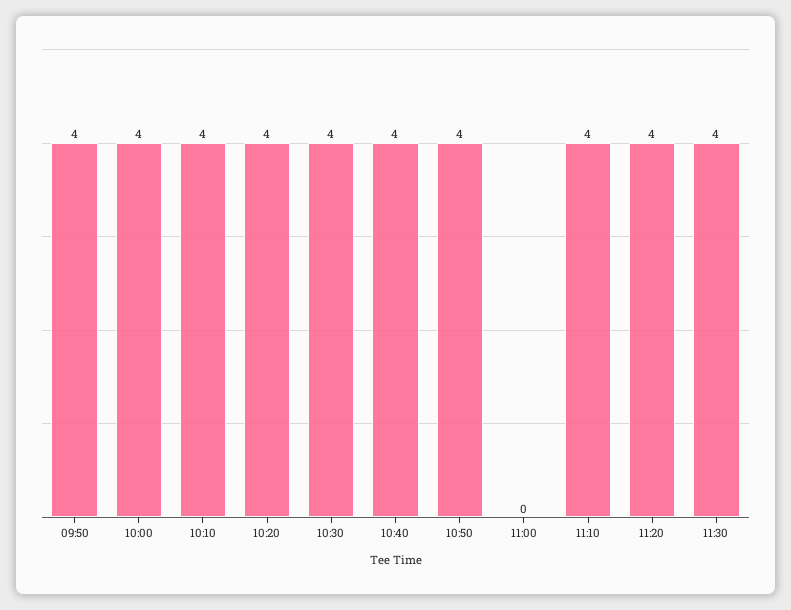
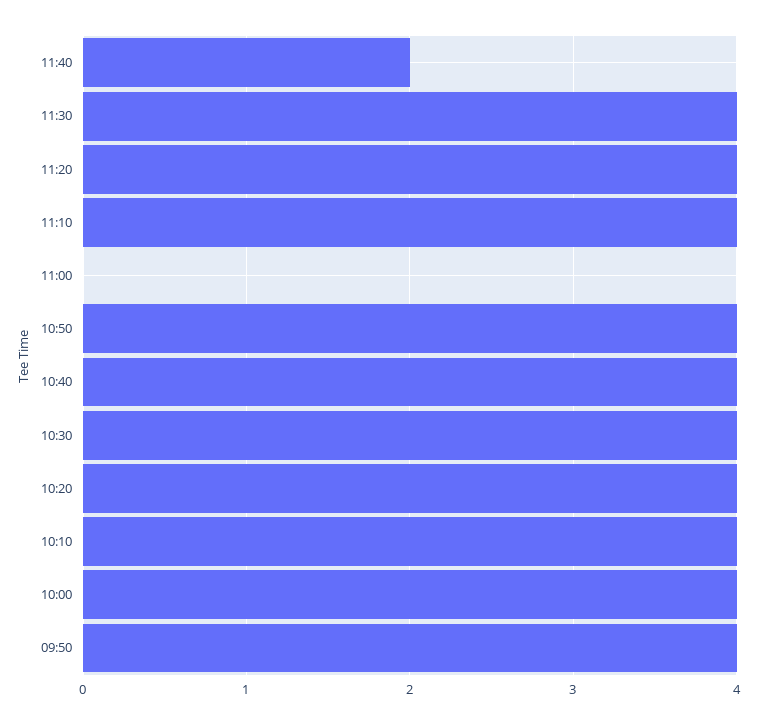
11:40: none -> 2

